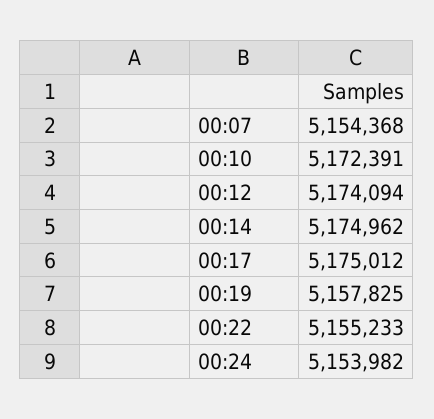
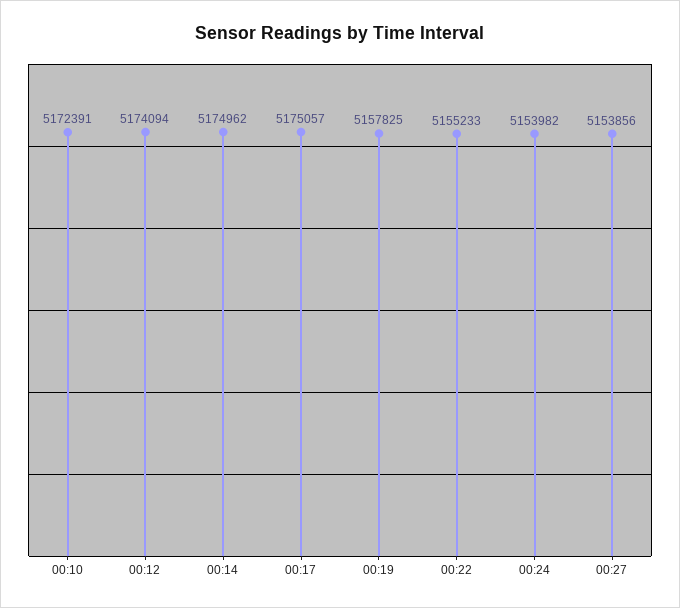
00:07: 5154368 -> none
00:17: 5175012 -> 5175057
00:27: none -> 5153856

